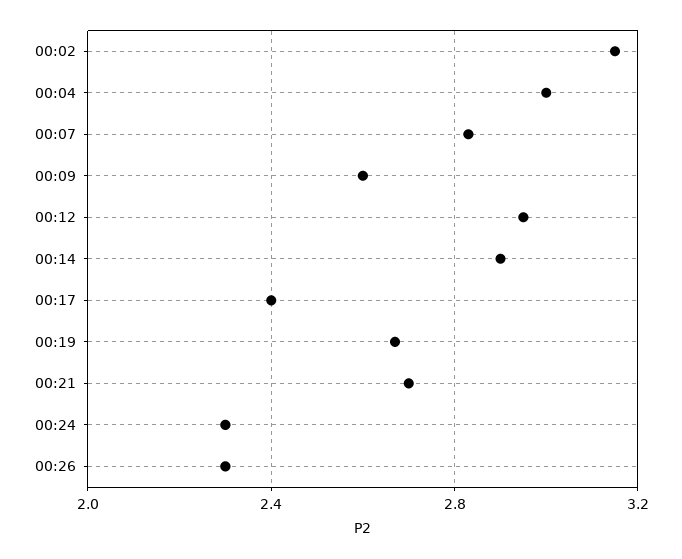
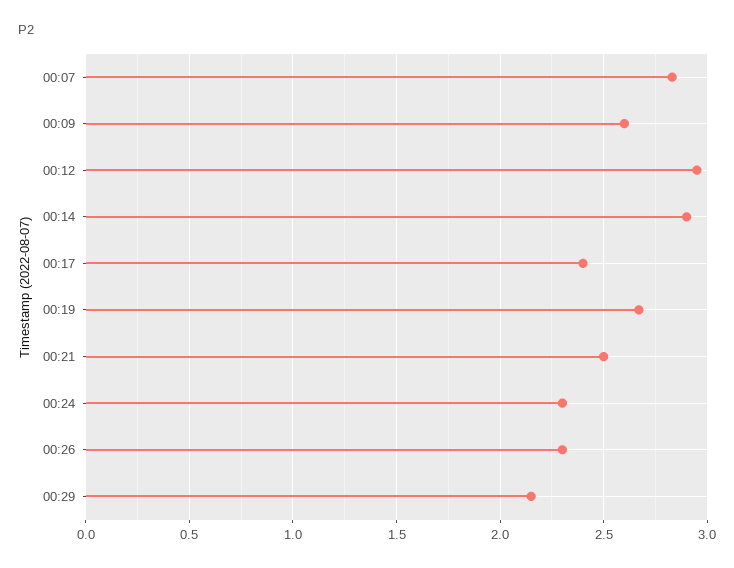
00:02: 3.15 -> none
00:04: 3 -> none
00:21: 2.7 -> 2.5
00:29: none -> 2.15

